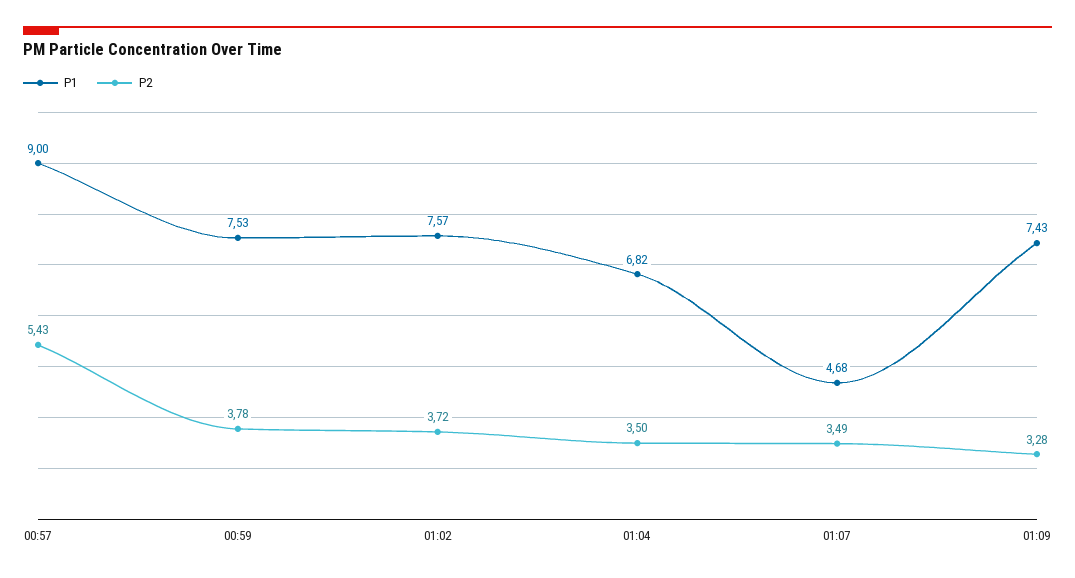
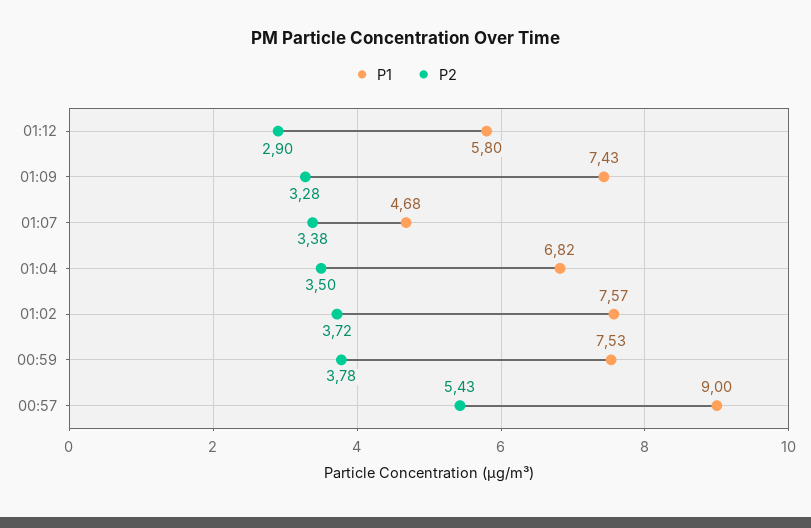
P2, 01:07: 3.49 -> 3.38
P1, 01:12: none -> 5.8
P2, 01:12: none -> 2.9

